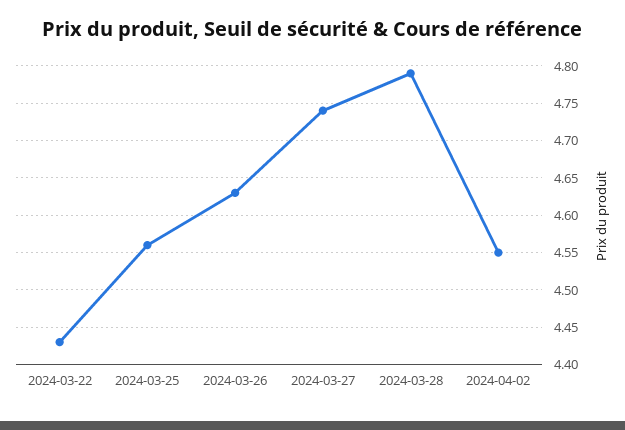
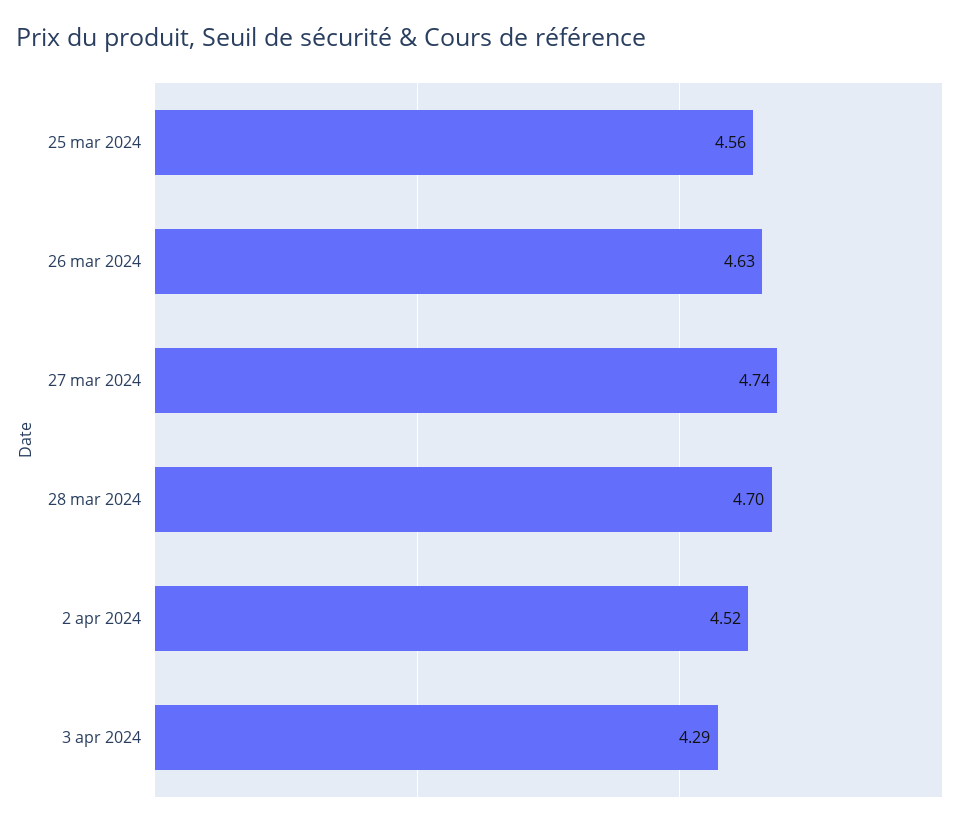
2024-03-22: 4.43 -> none
2024-03-28: 4.79 -> 4.7
2024-04-02: 4.55 -> 4.52
3 apr 2024: none -> 4.29

